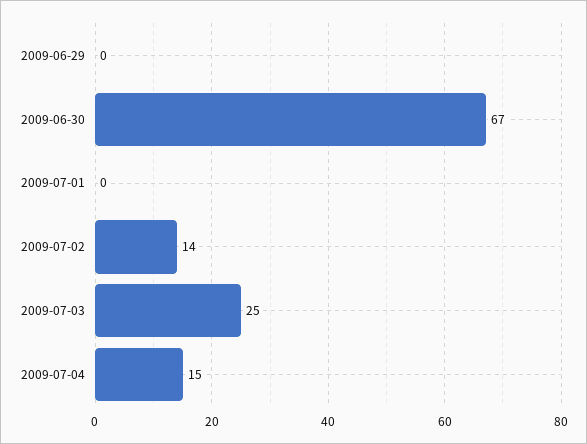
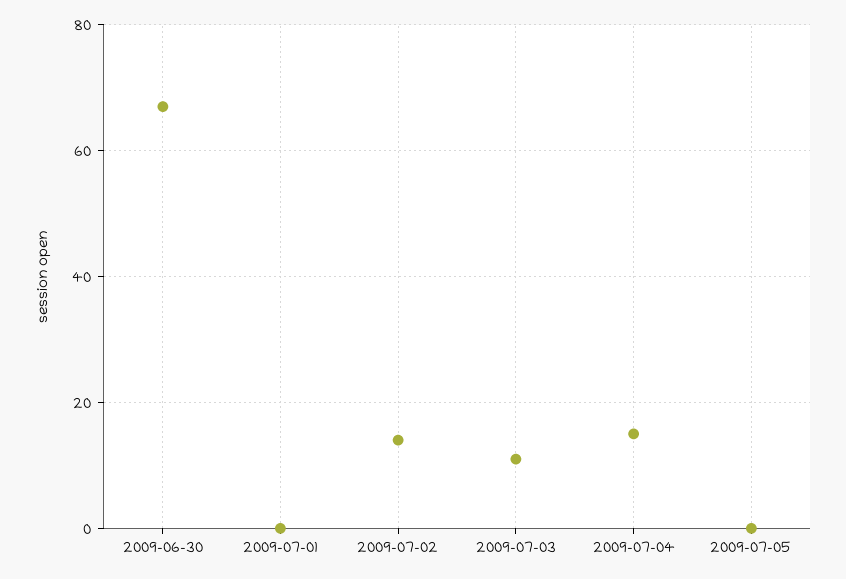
2009-06-29: 0 -> none
2009-07-03: 25 -> 10
2009-07-05: none -> 0

